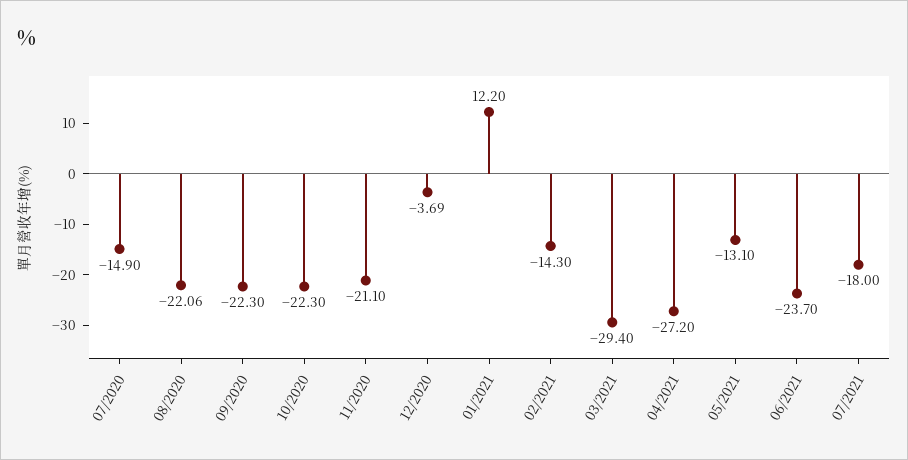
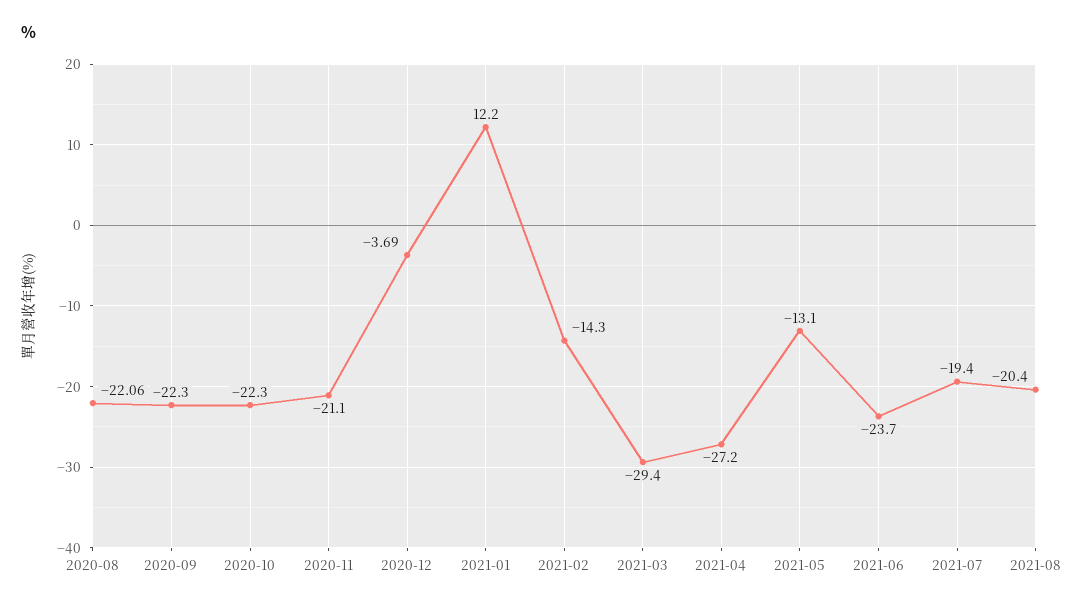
07/2020: -14.9 -> none
07/2021: -18 -> -19.4
2021-08: none -> -20.4

